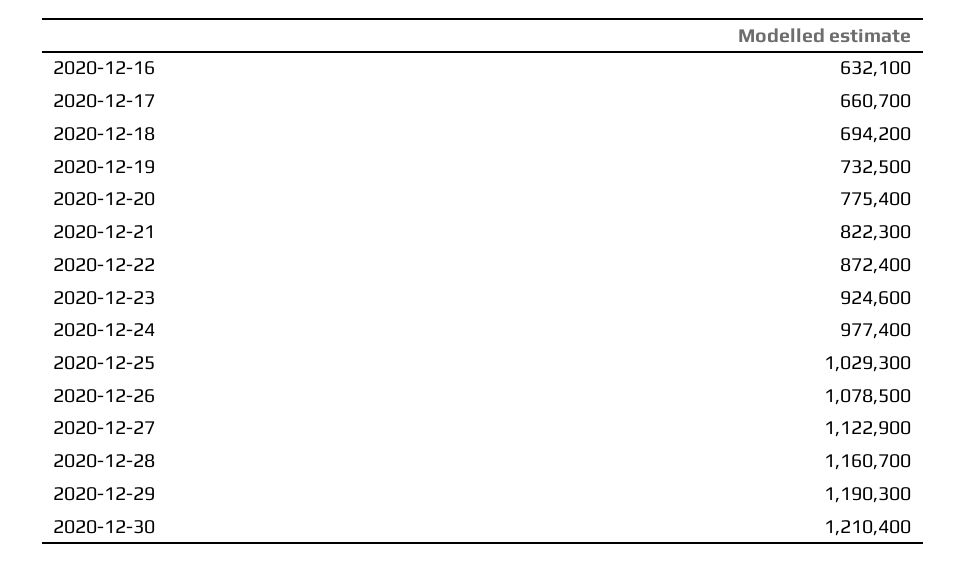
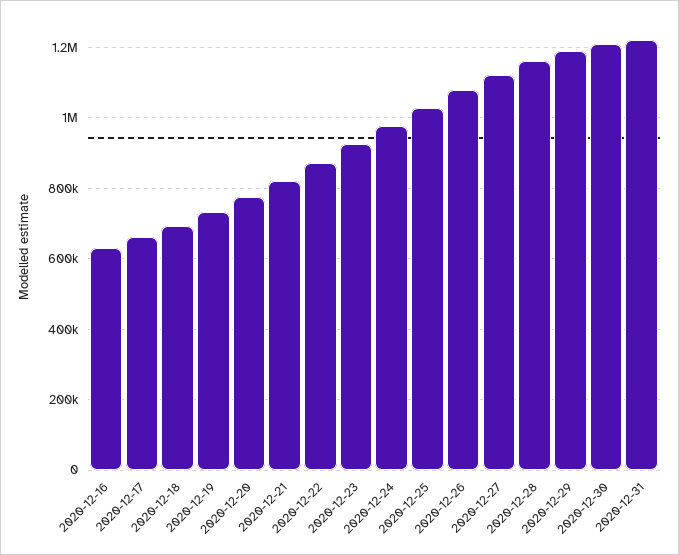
2020-12-31: none -> 1220000

